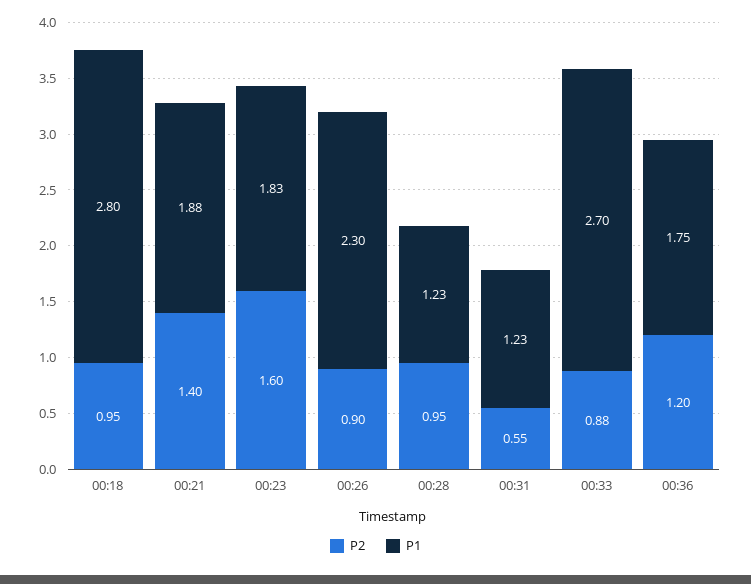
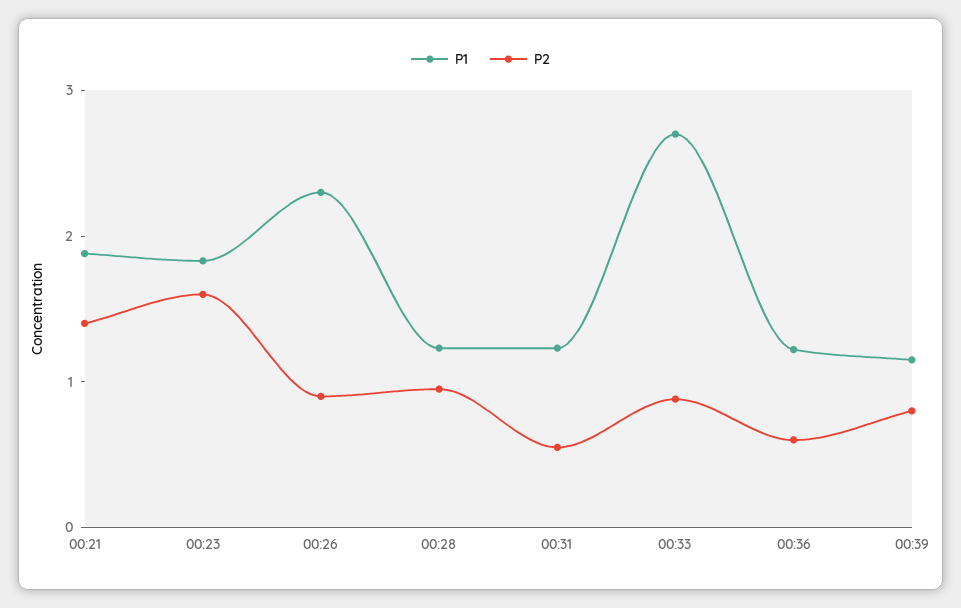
P2, 00:18: 0.95 -> none
P1, 00:18: 2.8 -> none
P2, 00:36: 1.2 -> 0.6
P1, 00:36: 1.75 -> 1.2
P1, 00:39: none -> 1.2
P2, 00:39: none -> 0.8

